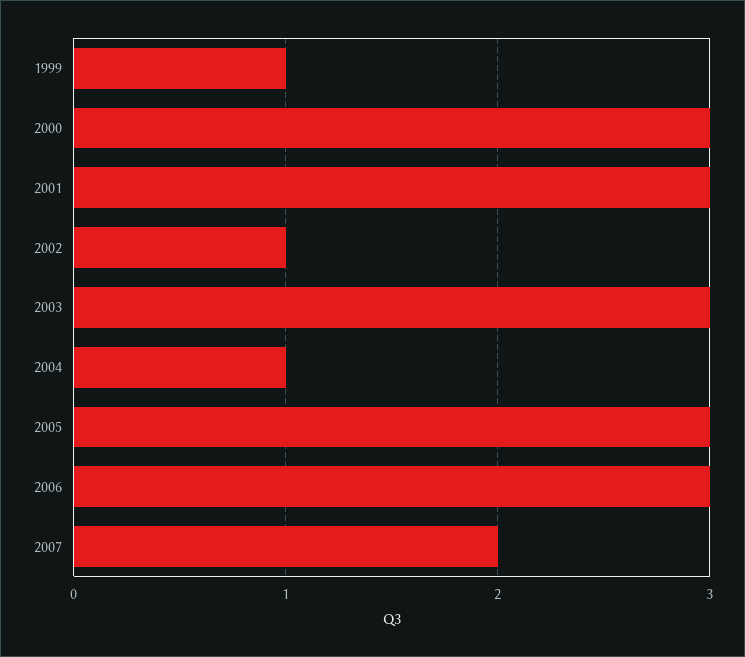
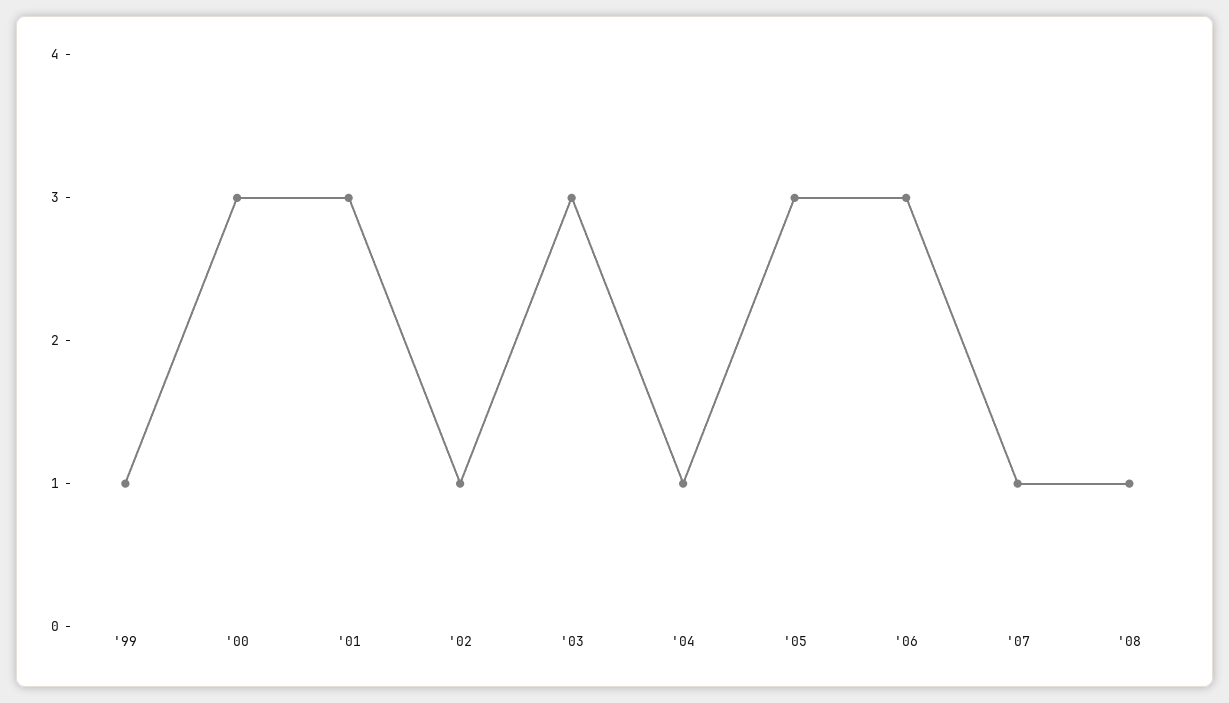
2007: 2 -> 1
'08: none -> 1

